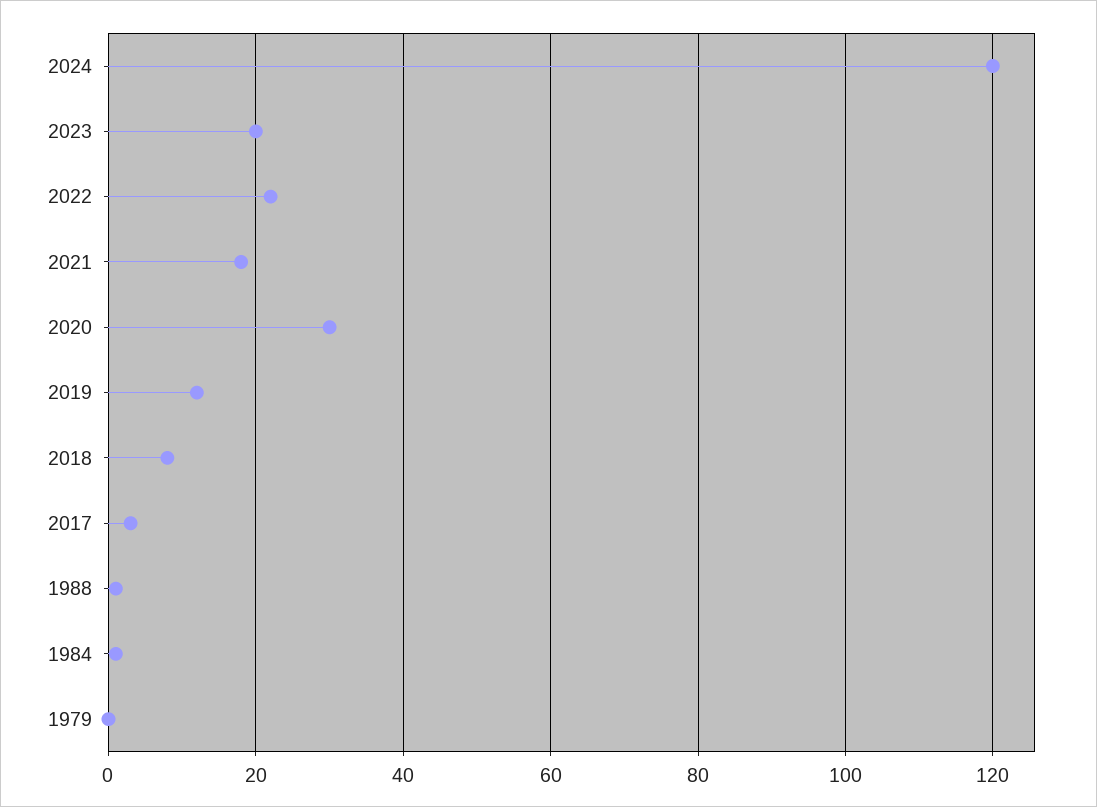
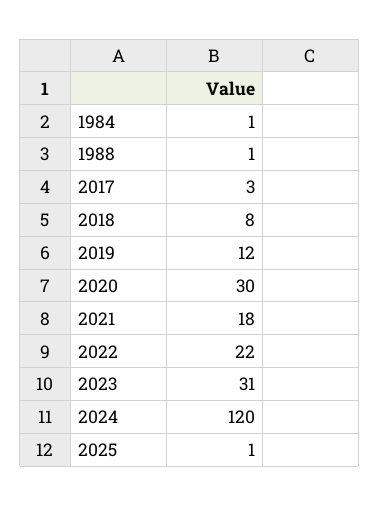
2023: 20 -> 31
1979: 0 -> none
2025: none -> 1

